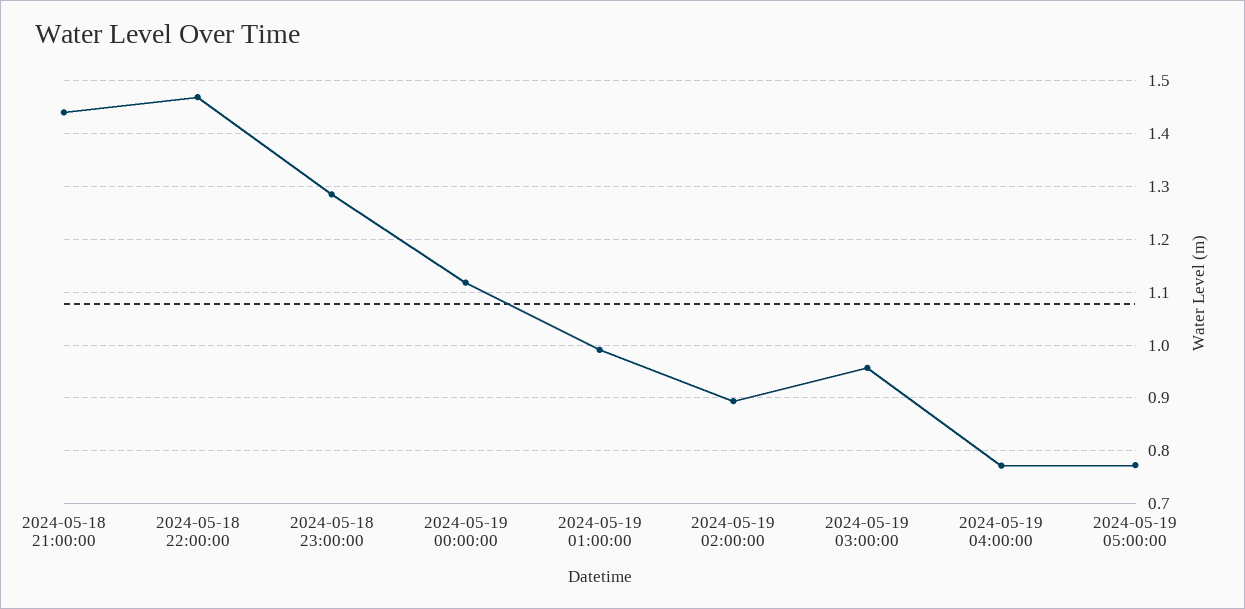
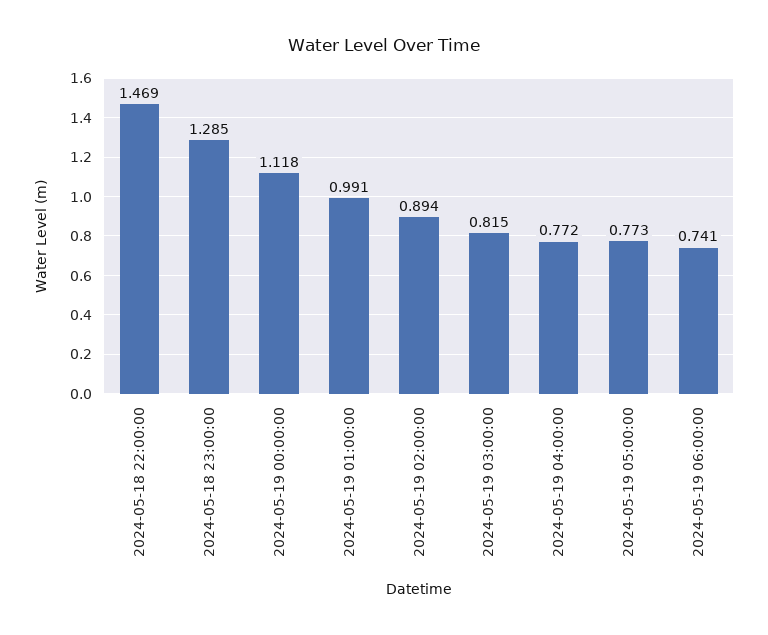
2024-05-18 21:00:00: 1.44 -> none
2024-05-19 03:00:00: 0.96 -> 0.815
2024-05-19 06:00:00: none -> 0.741

